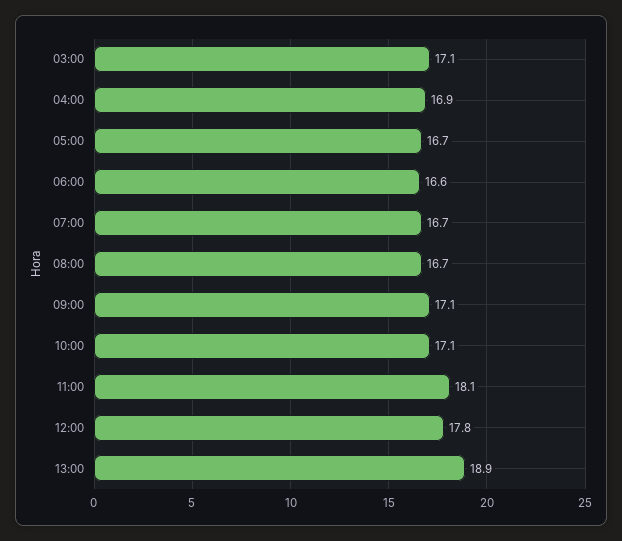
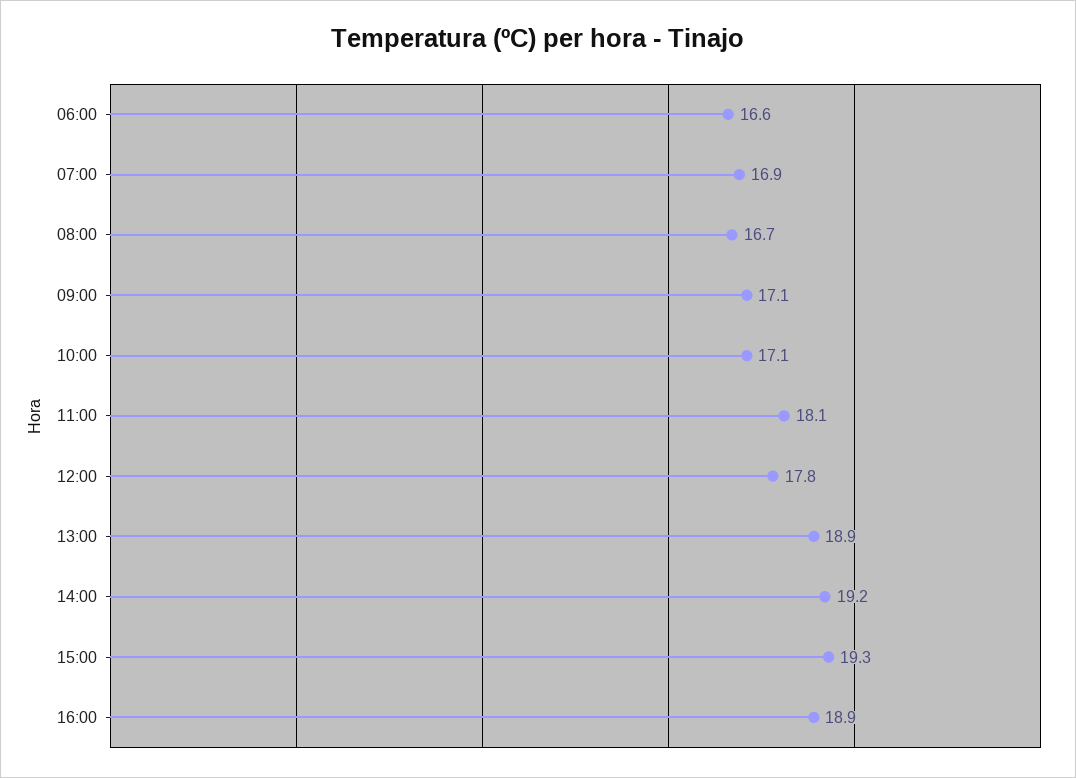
03:00: 17.1 -> none
04:00: 16.9 -> none
05:00: 16.7 -> none
07:00: 16.7 -> 16.9
14:00: none -> 19.2
15:00: none -> 19.3
16:00: none -> 18.9

